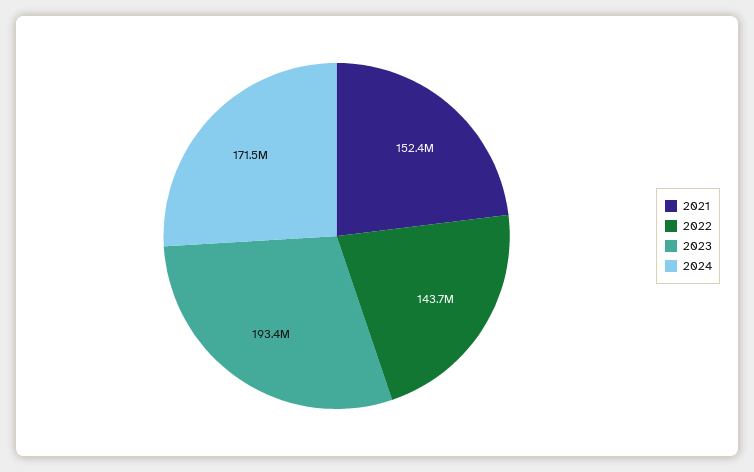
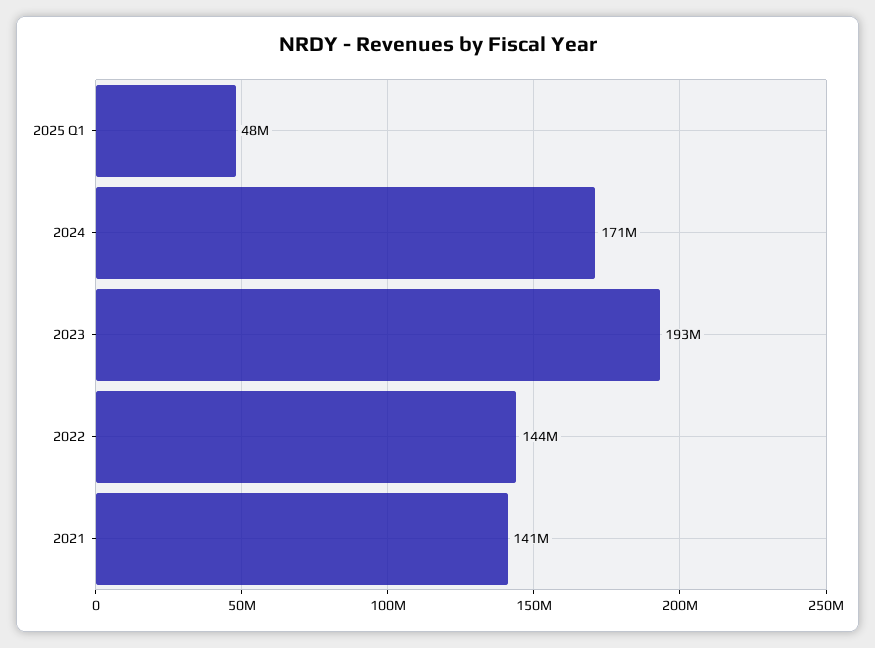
2021: 152400000 -> 141000000
2025 Q1: none -> 48000000

